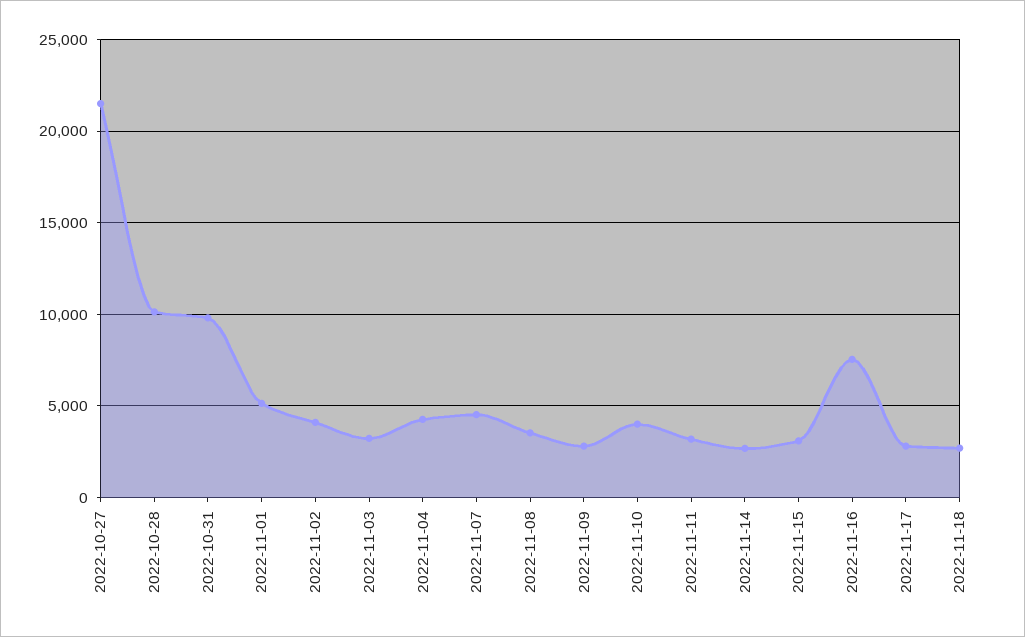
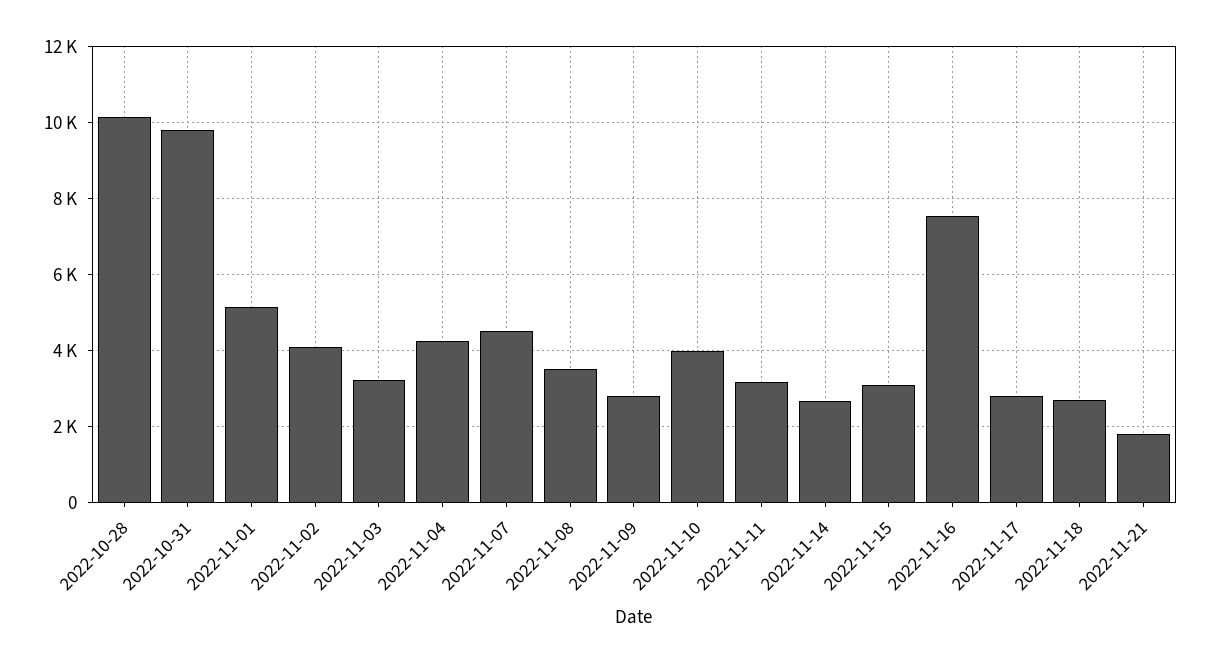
2022-10-27: 21500 -> none
2022-11-21: none -> 1800

